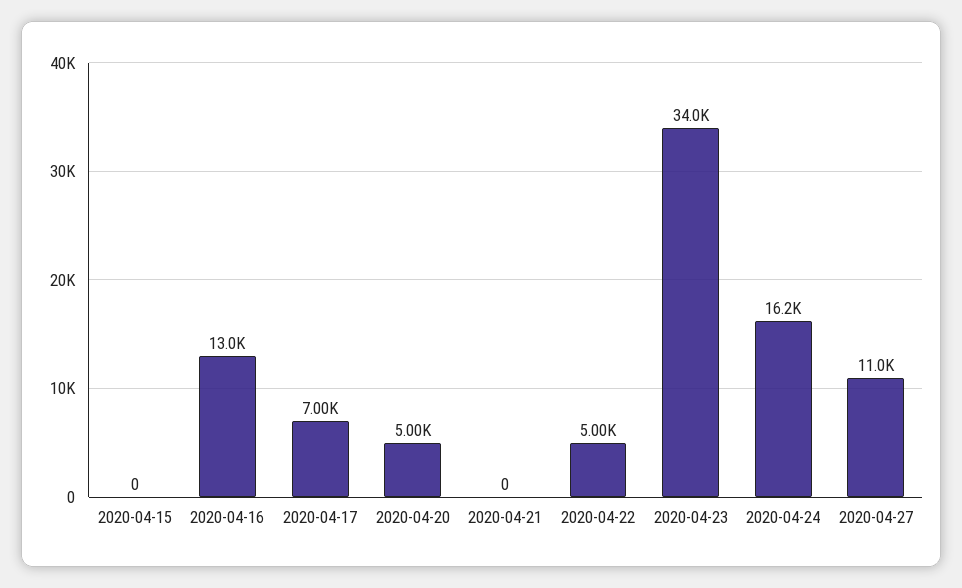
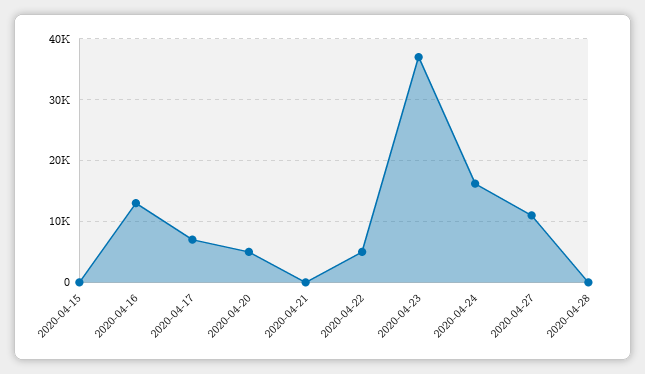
2020-04-23: 34000 -> 37000
2020-04-28: none -> 0

